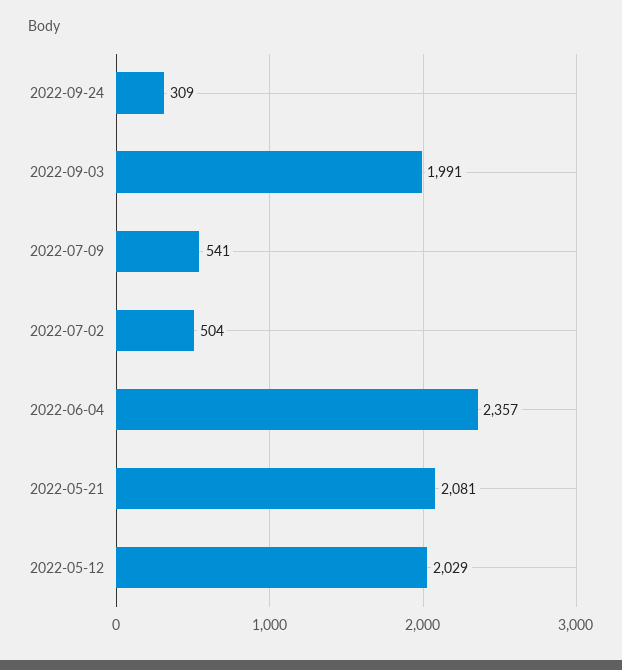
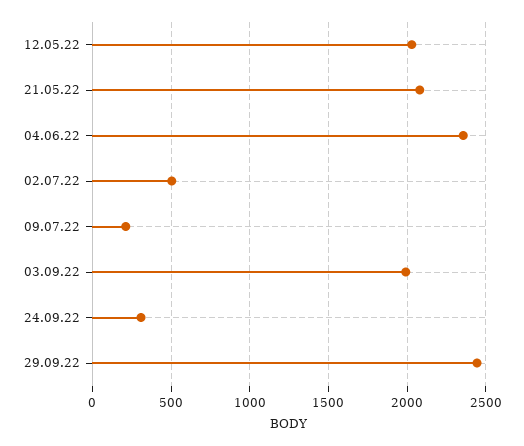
2022-07-09: 541 -> 200
29.09.22: none -> 2450

